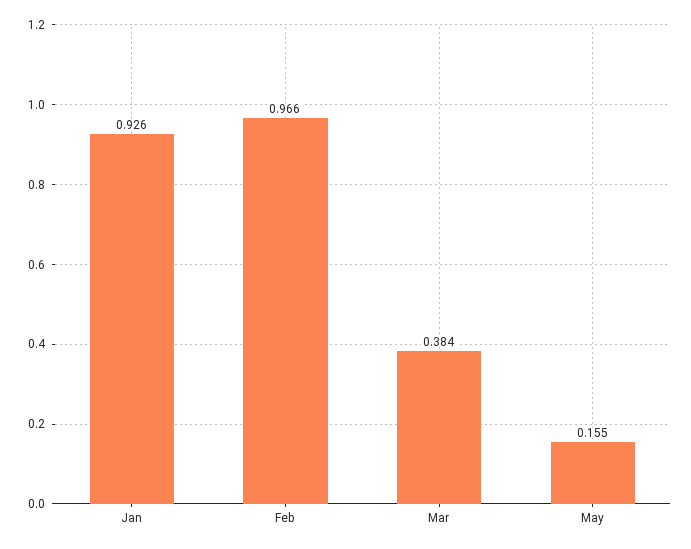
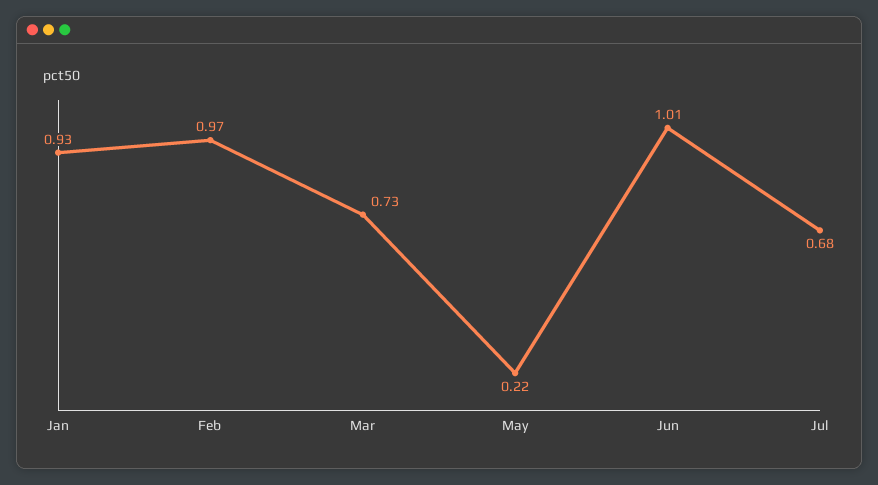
Mar: 0.384 -> 0.73
May: 0.155 -> 0.22
Jun: none -> 1.01
Jul: none -> 0.68

